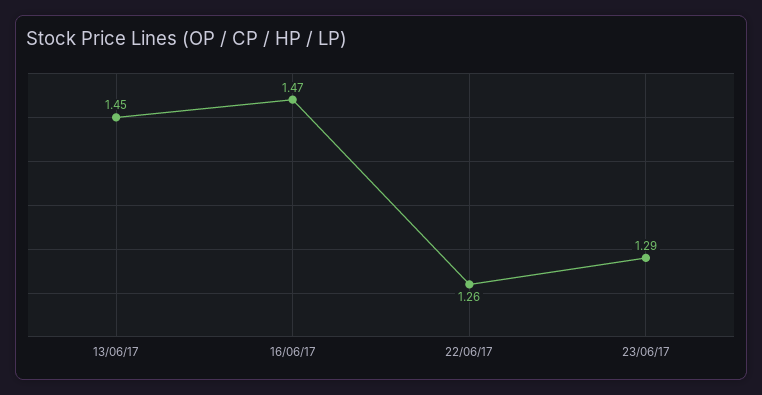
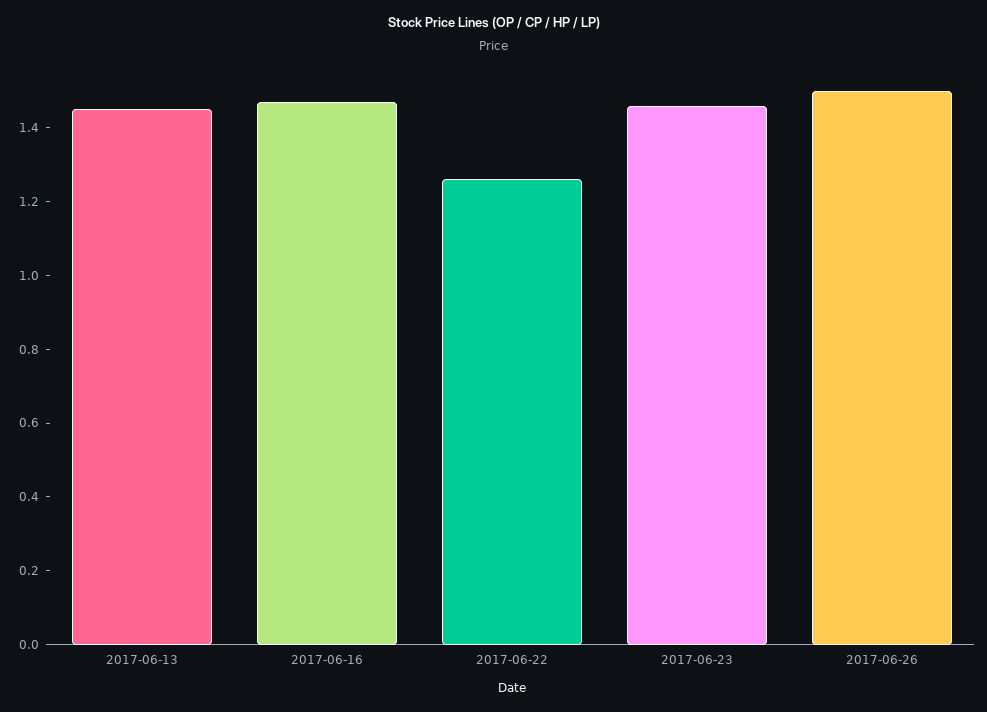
23/06/17: 1.29 -> 1.45
2017-06-26: none -> 1.5

